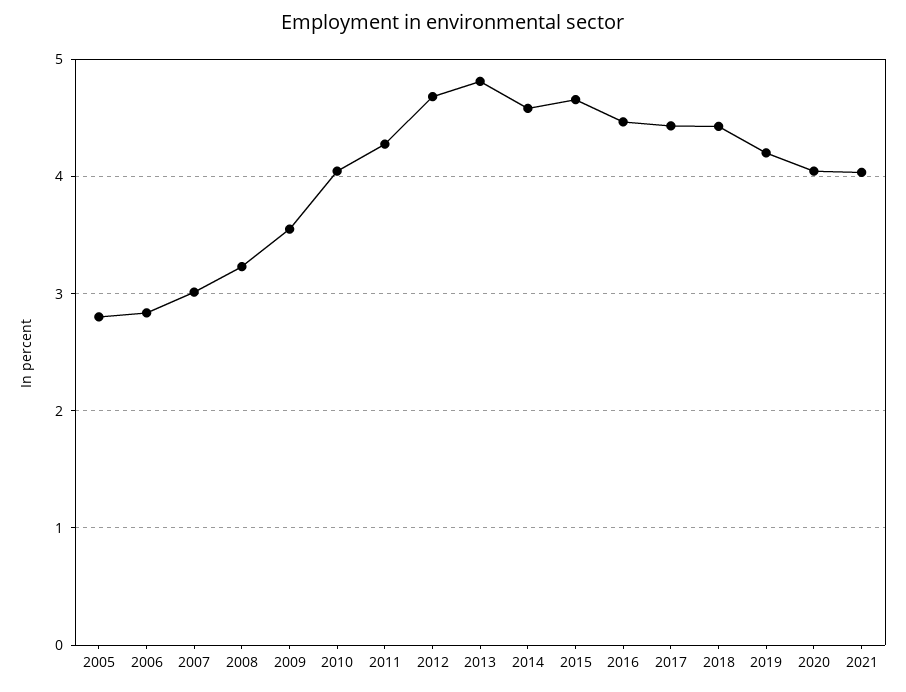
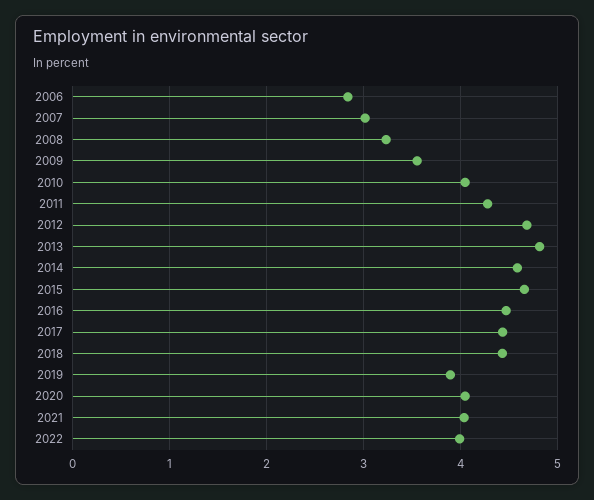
2005: 2.8 -> none
2019: 4.2 -> 3.9
2022: none -> 4

